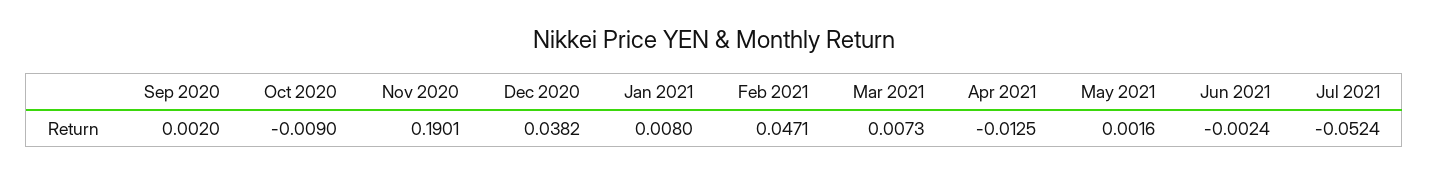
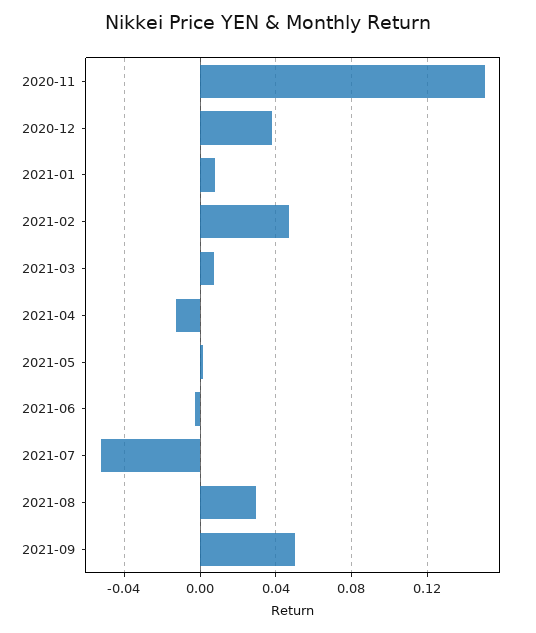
Sep 2020: 0.002 -> none
Oct 2020: -0.009 -> none
Nov 2020: 0.1901 -> 0.15
2021-08: none -> 0.03
2021-09: none -> 0.05

